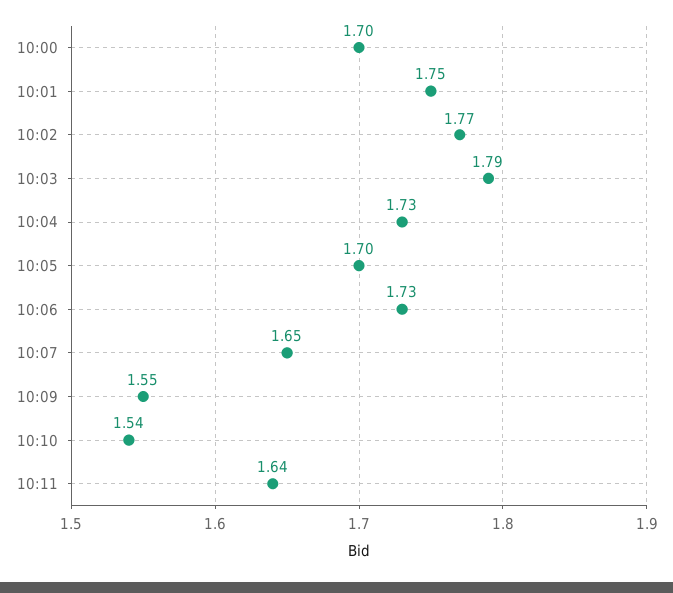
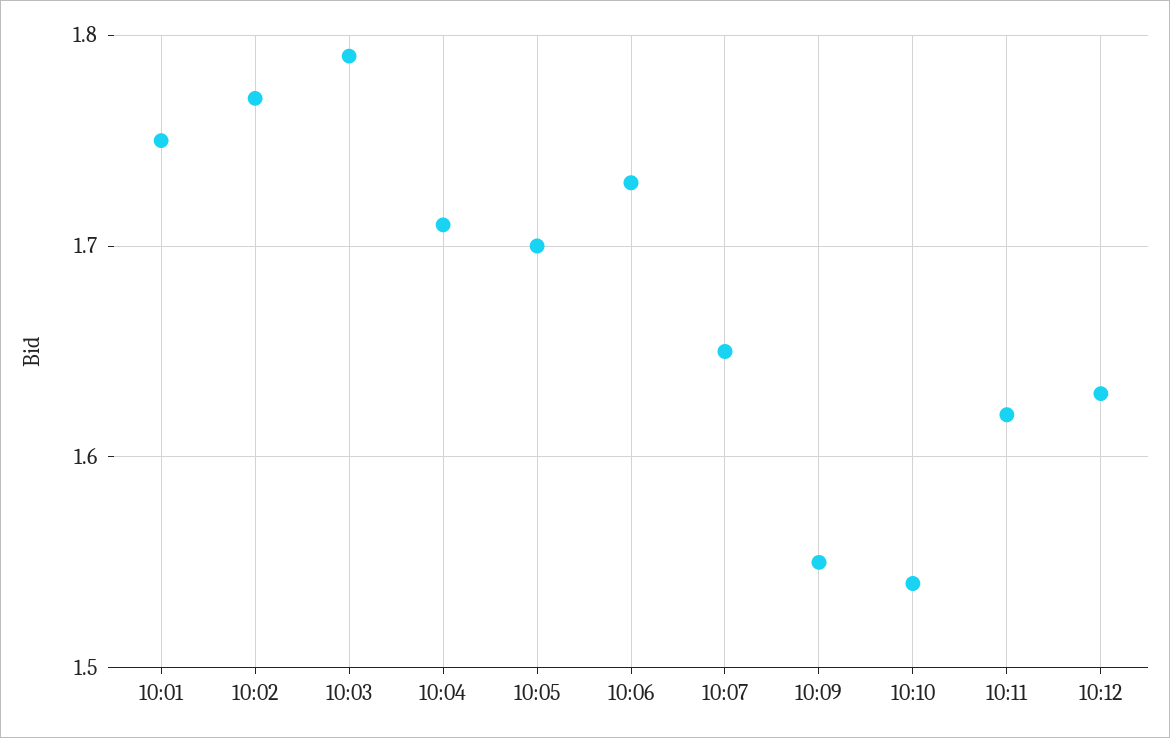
10:00: 1.7 -> none
10:04: 1.73 -> 1.71
10:11: 1.64 -> 1.62
10:12: none -> 1.63

